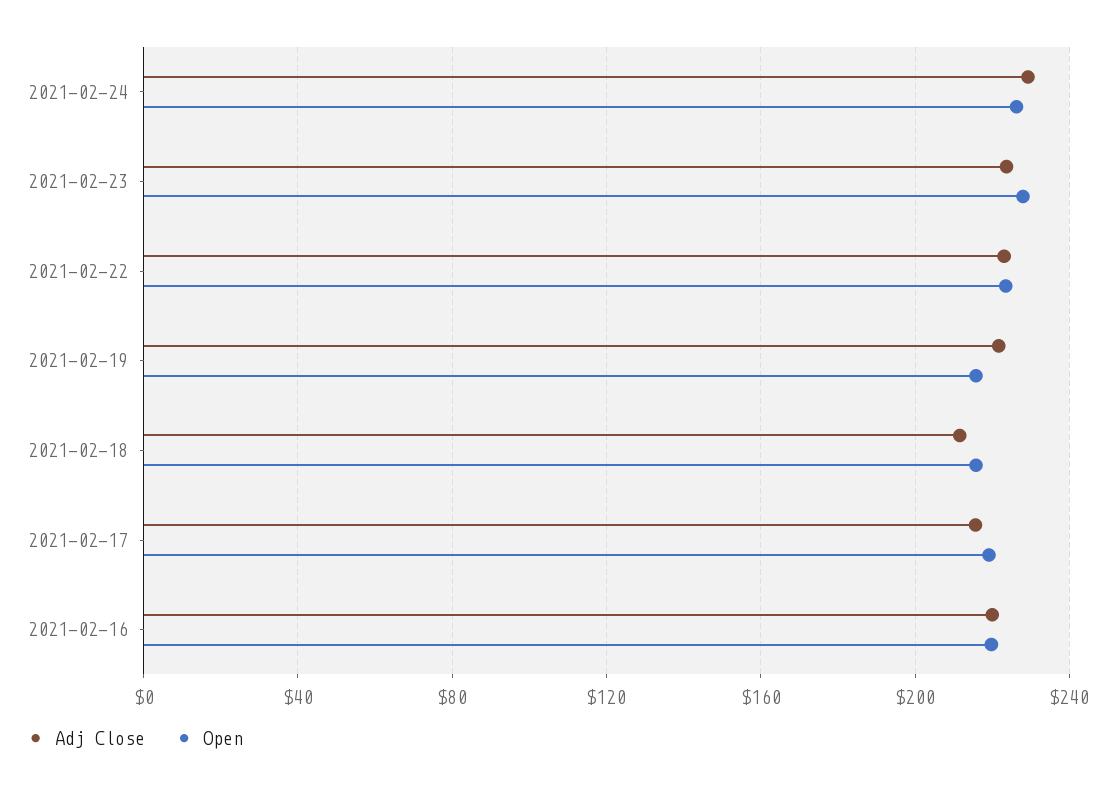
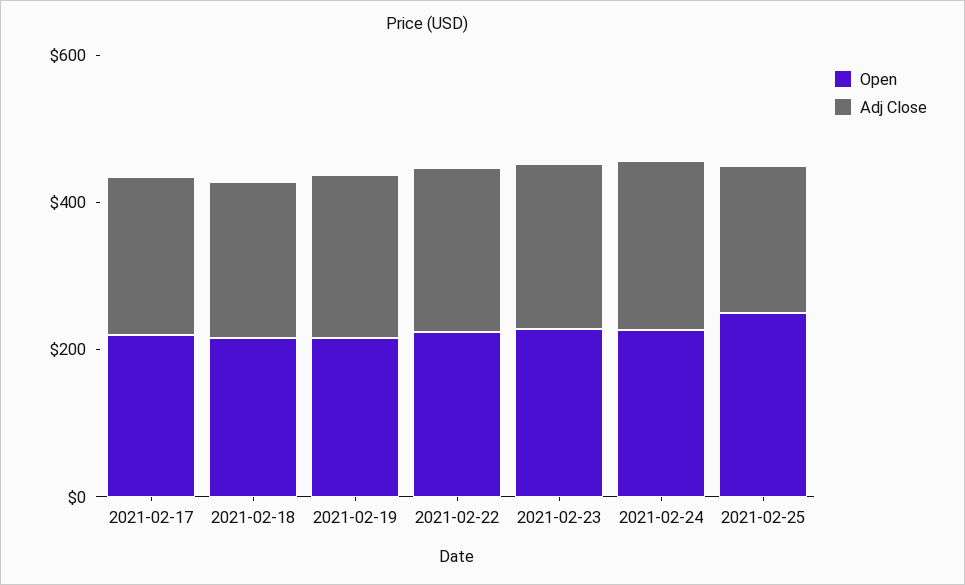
Adj Close, 2021-02-16: 220 -> none
Open, 2021-02-16: 220 -> none
Open, 2021-02-25: none -> 250
Adj Close, 2021-02-25: none -> 200

